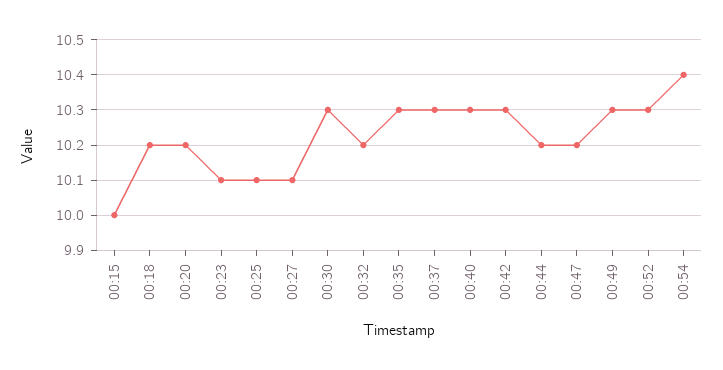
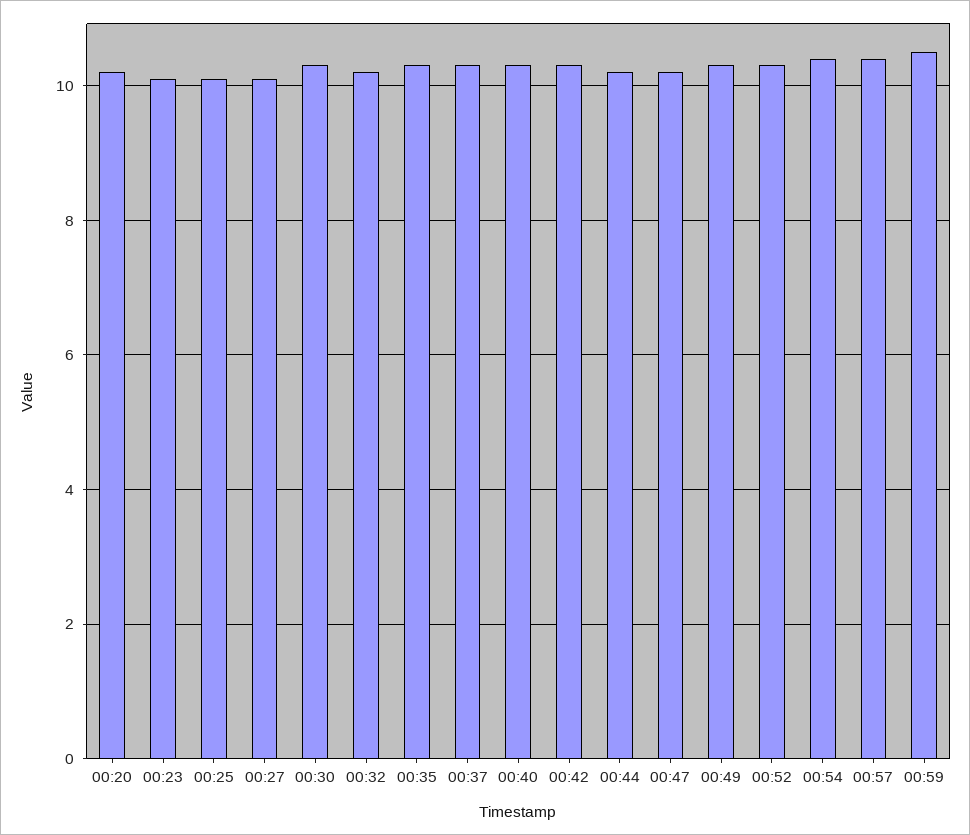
00:15: 10 -> none
00:18: 10.2 -> none
00:57: none -> 10.5
00:59: none -> 10.5

